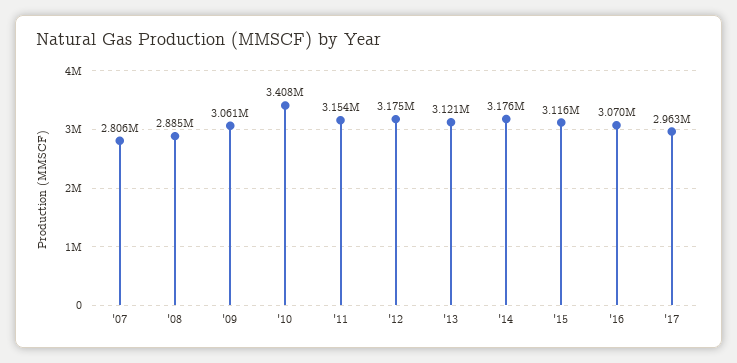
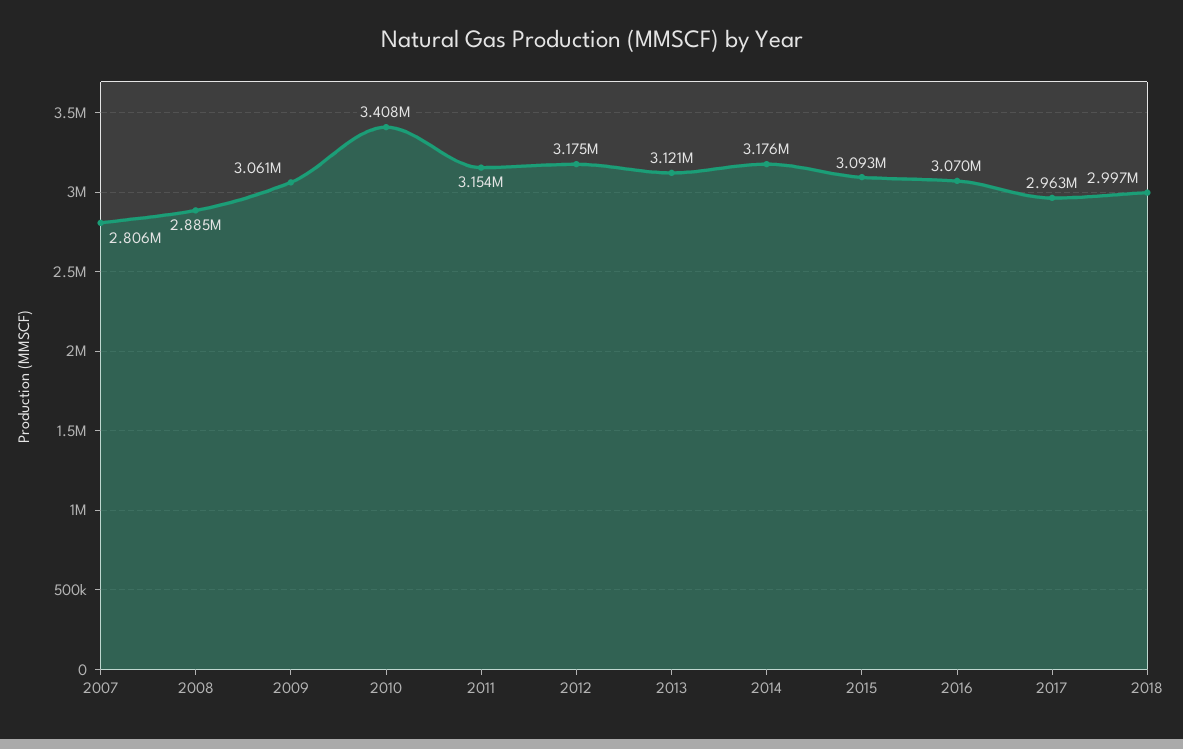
'15: 3116000 -> 3093000
2018: none -> 2997000

